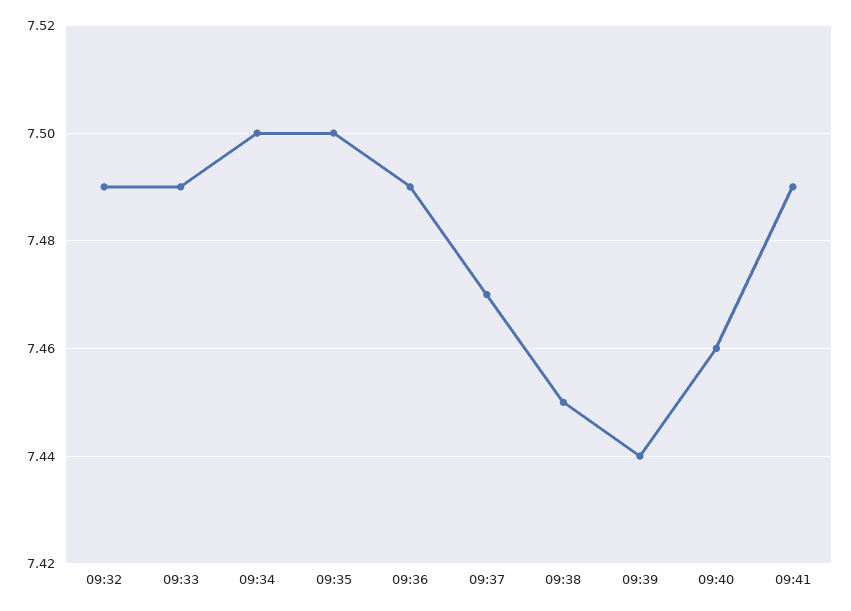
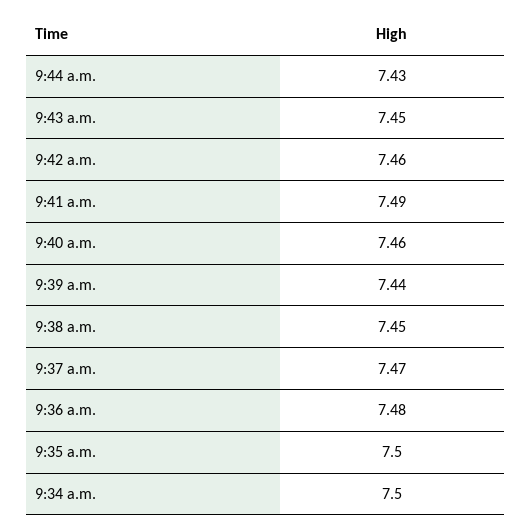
09:32: 7.49 -> none
09:33: 7.49 -> none
09:36: 7.49 -> 7.48
9:44 a.m.: none -> 7.43
9:43 a.m.: none -> 7.45
9:42 a.m.: none -> 7.46

